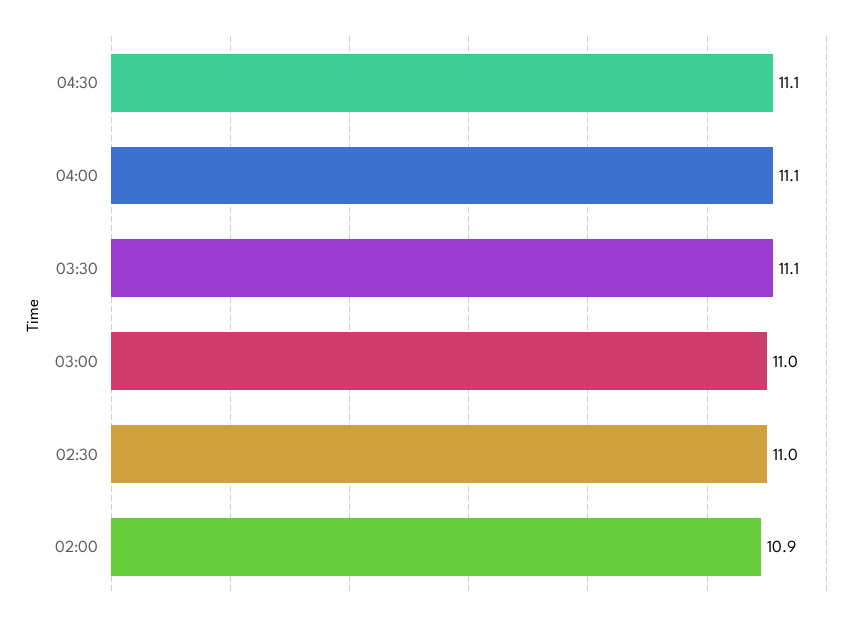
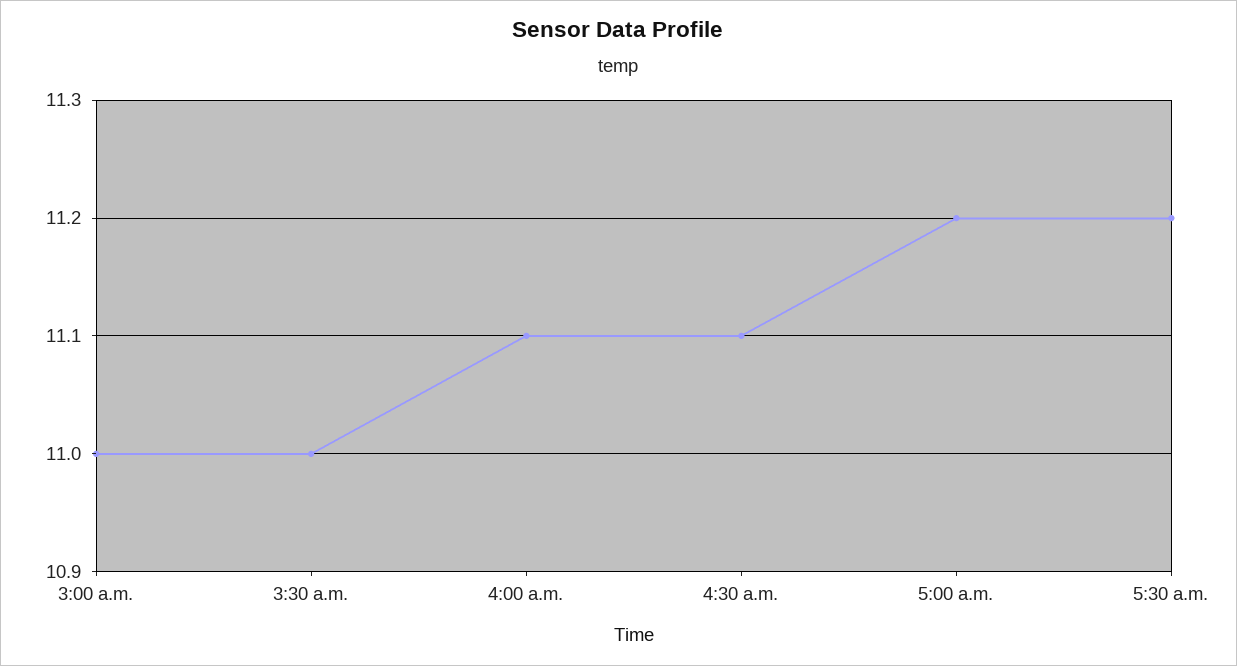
03:30: 11.1 -> 11
02:30: 11 -> none
02:00: 10.9 -> none
5:00 a.m.: none -> 11.2
5:30 a.m.: none -> 11.2

